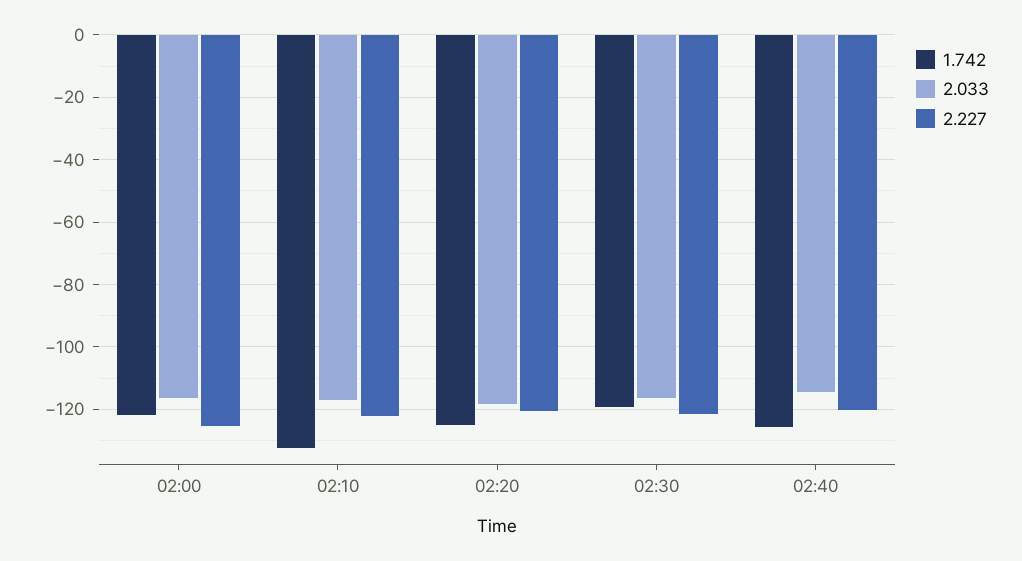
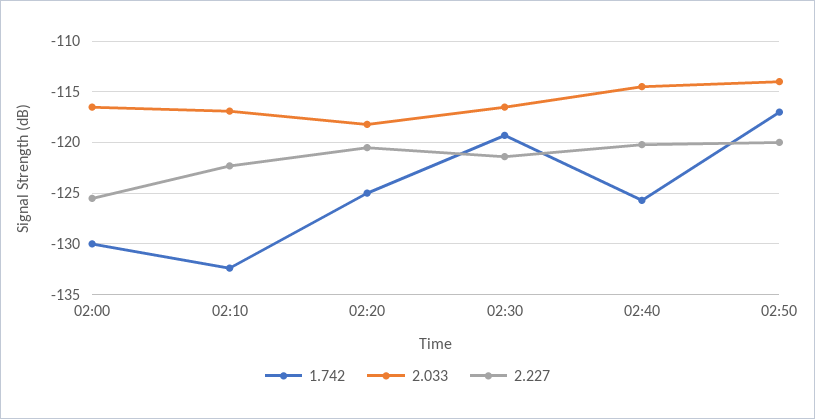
1.742, 02:00: -122 -> -130
1.742, 02:50: none -> -117
2.033, 02:50: none -> -114
2.227, 02:50: none -> -120

